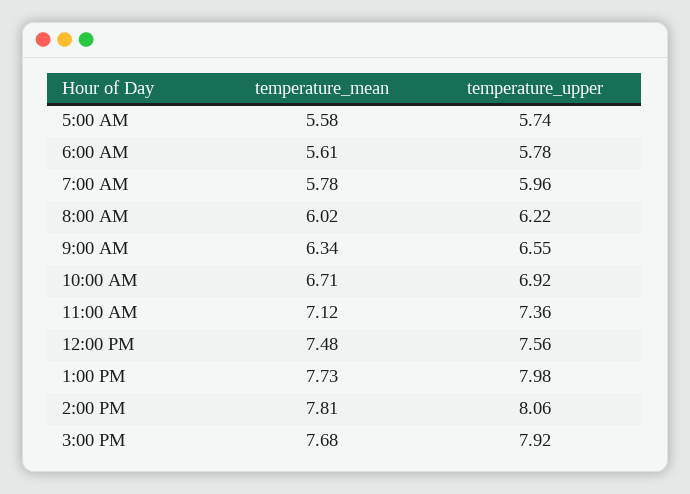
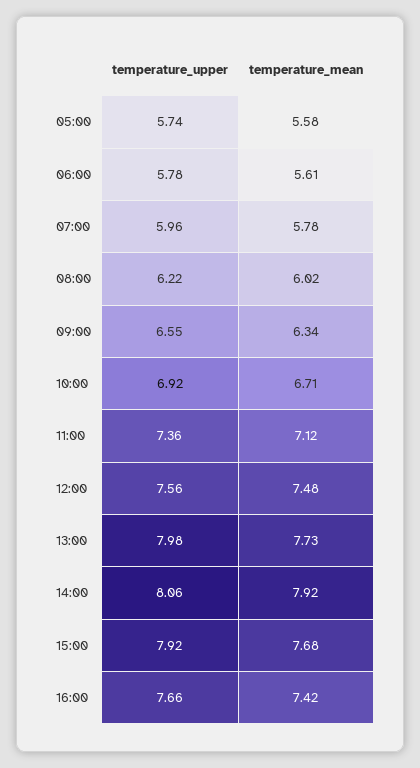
temperature_mean, 2:00 PM: 7.81 -> 7.92
temperature_upper, 16:00: none -> 7.66
temperature_mean, 16:00: none -> 7.42

